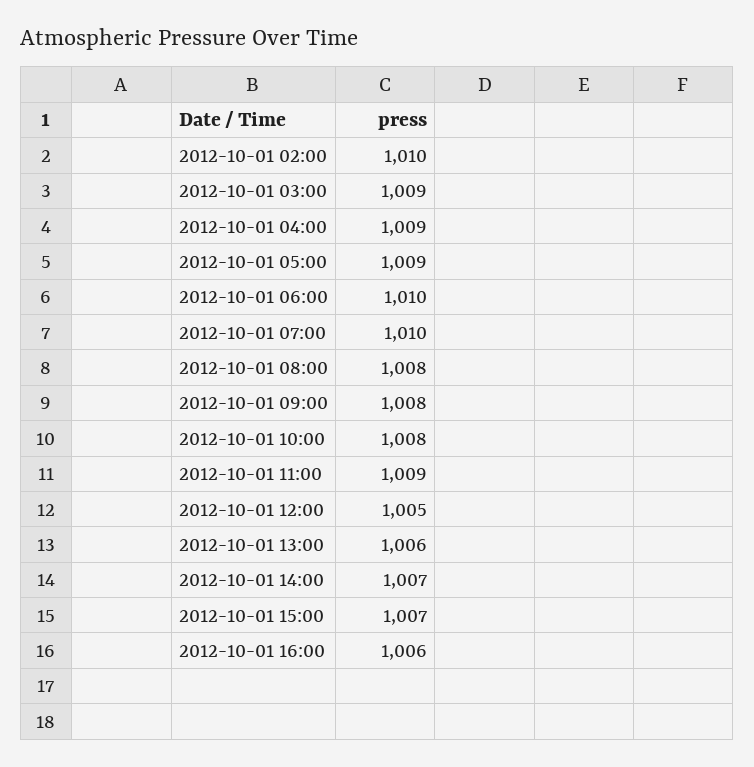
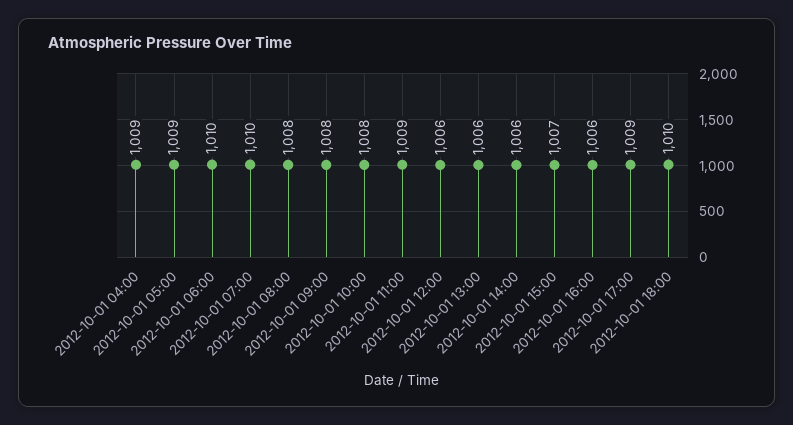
2012-10-01 02:00: 1010 -> none
2012-10-01 03:00: 1009 -> none
2012-10-01 12:00: 1005 -> 1006
2012-10-01 14:00: 1007 -> 1006
2012-10-01 17:00: none -> 1009
2012-10-01 18:00: none -> 1010

